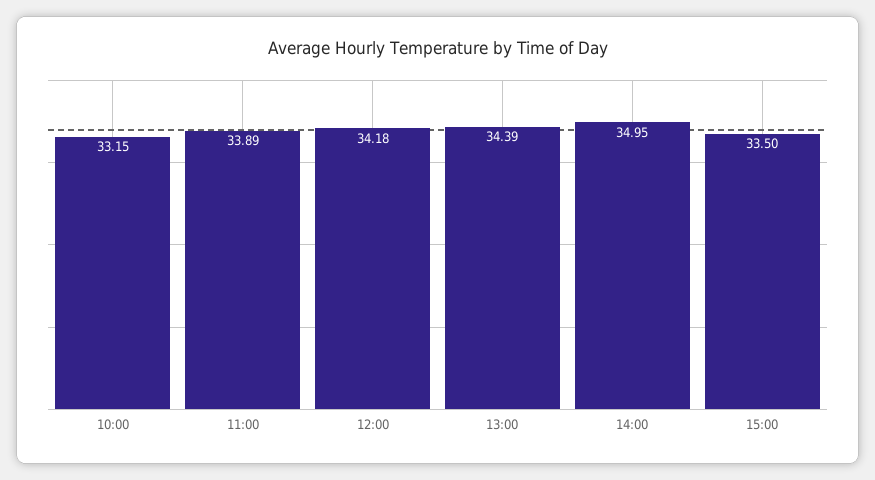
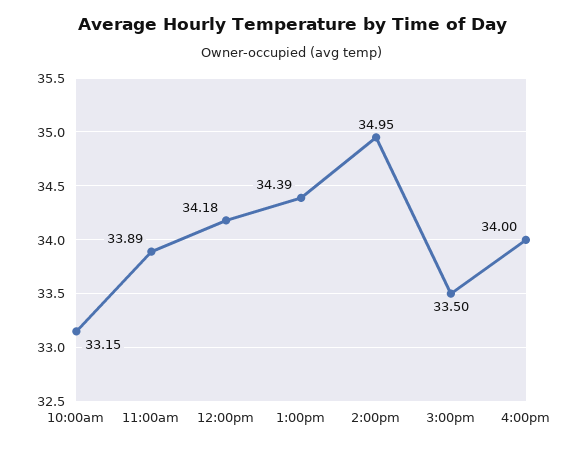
4:00pm: none -> 34

